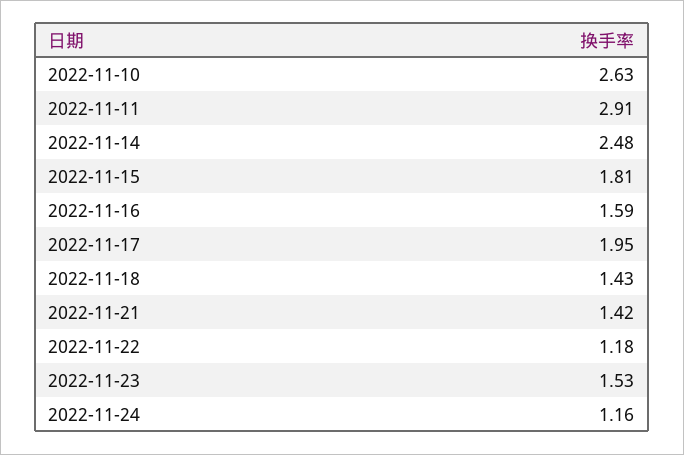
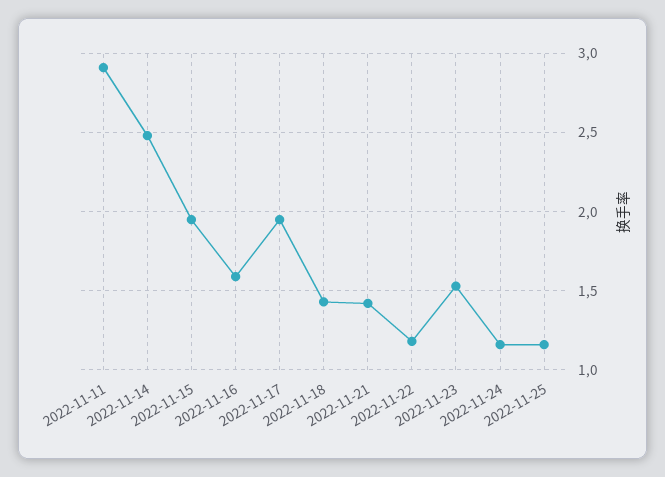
2022-11-10: 2.63 -> none
2022-11-15: 1.81 -> 1.95
2022-11-25: none -> 1.15

